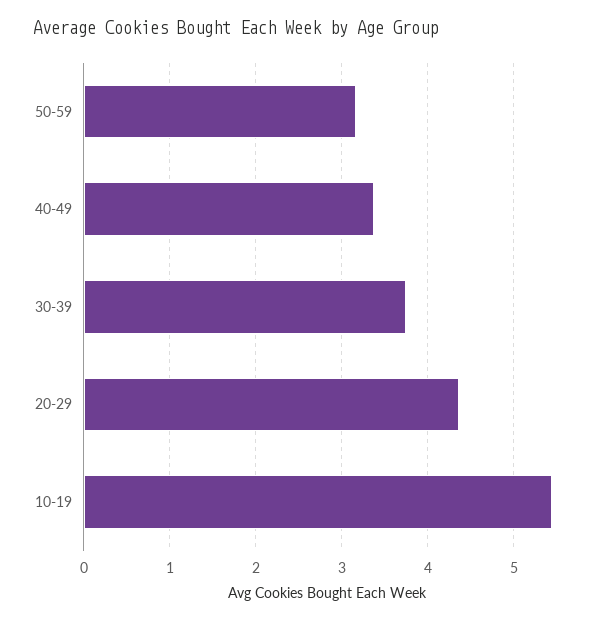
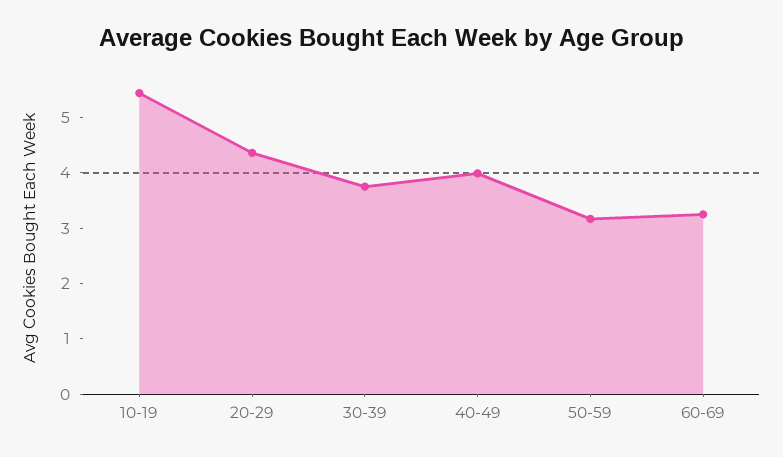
40-49: 3.4 -> 4
60-69: none -> 3.2

